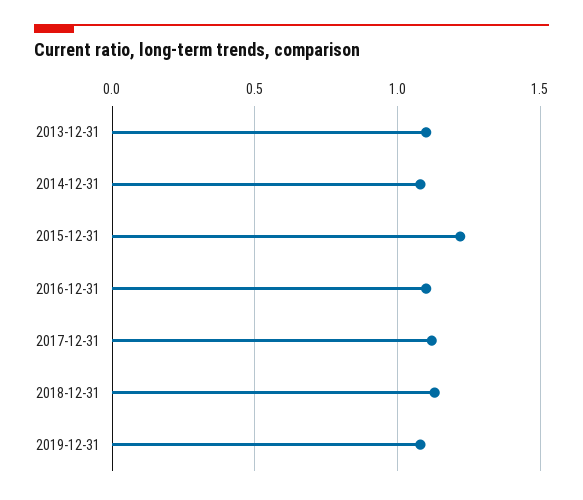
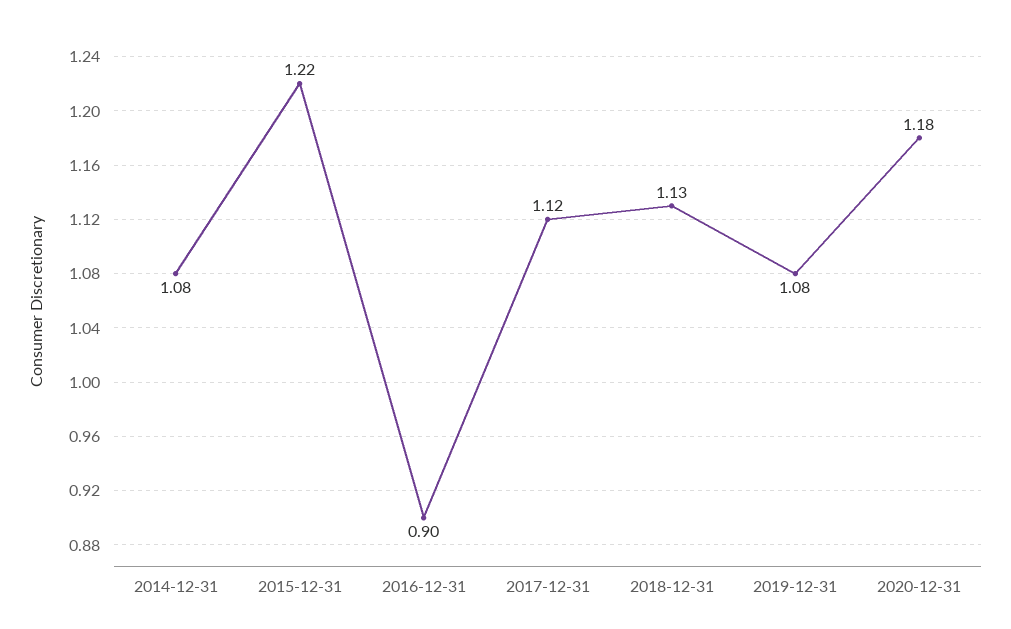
2013-12-31: 1.1 -> none
2016-12-31: 1.1 -> 0.9
2020-12-31: none -> 1.18

